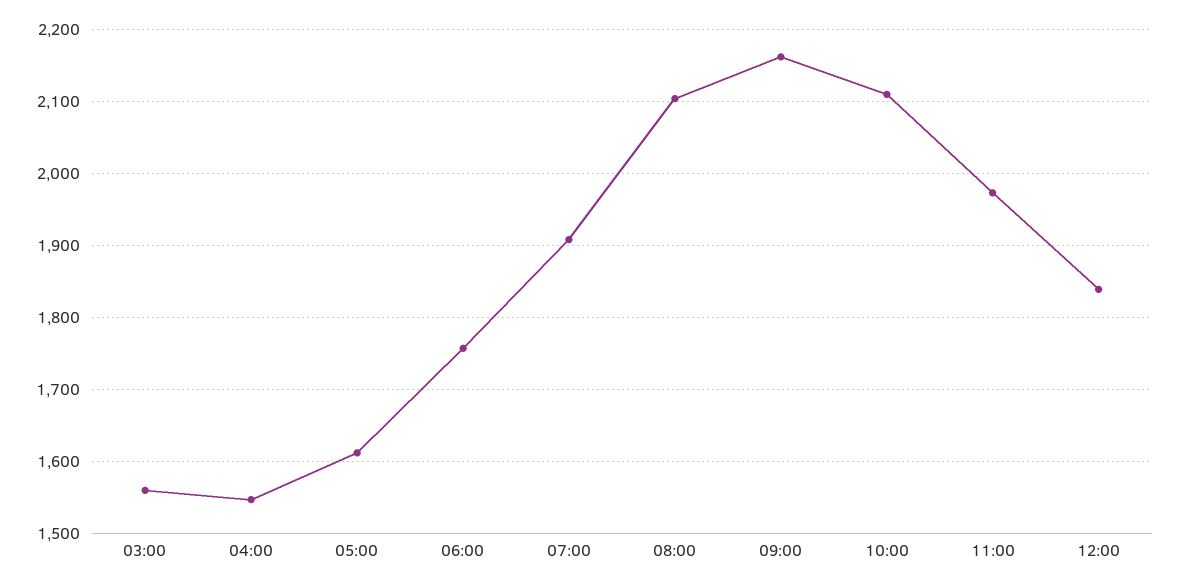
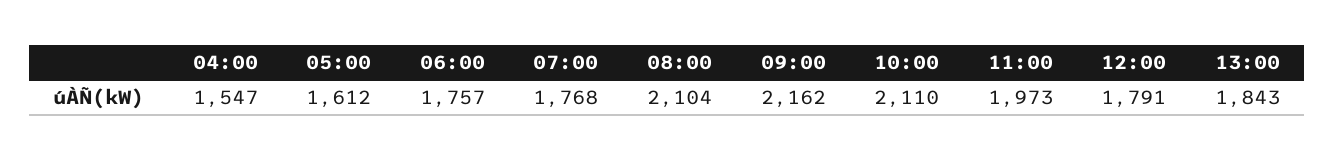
03:00: 1560 -> none
07:00: 1910 -> 1768
12:00: 1840 -> 1791
13:00: none -> 1843

